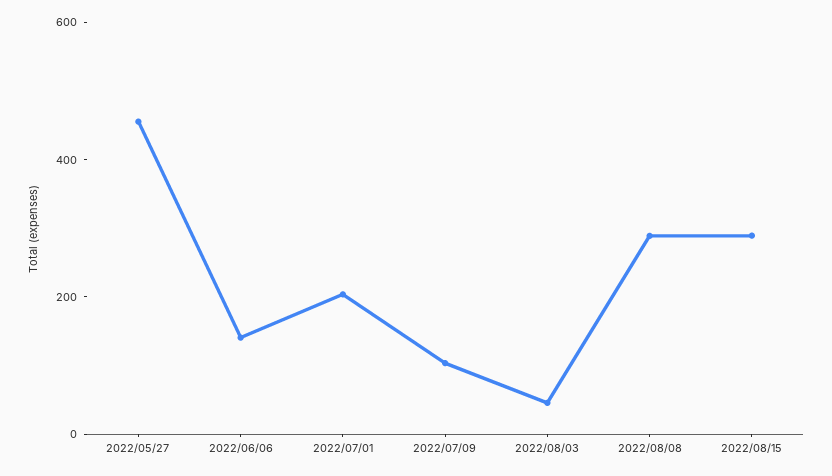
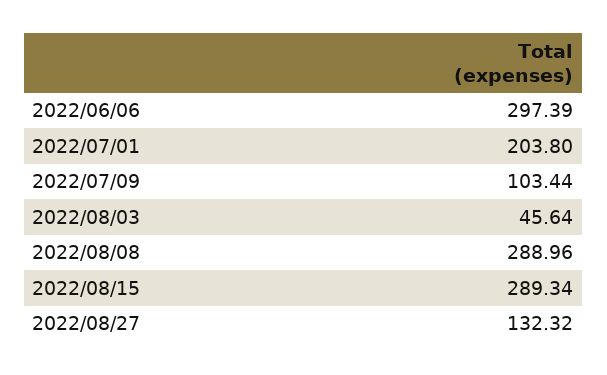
2022/05/27: 450 -> none
2022/06/06: 150 -> 297.39
2022/08/27: none -> 132.32

